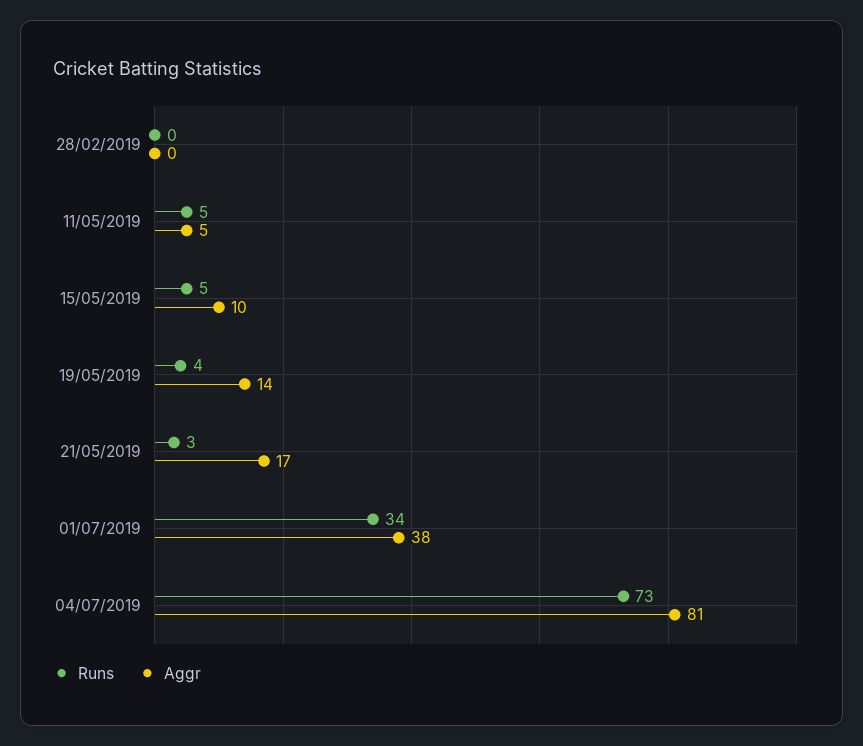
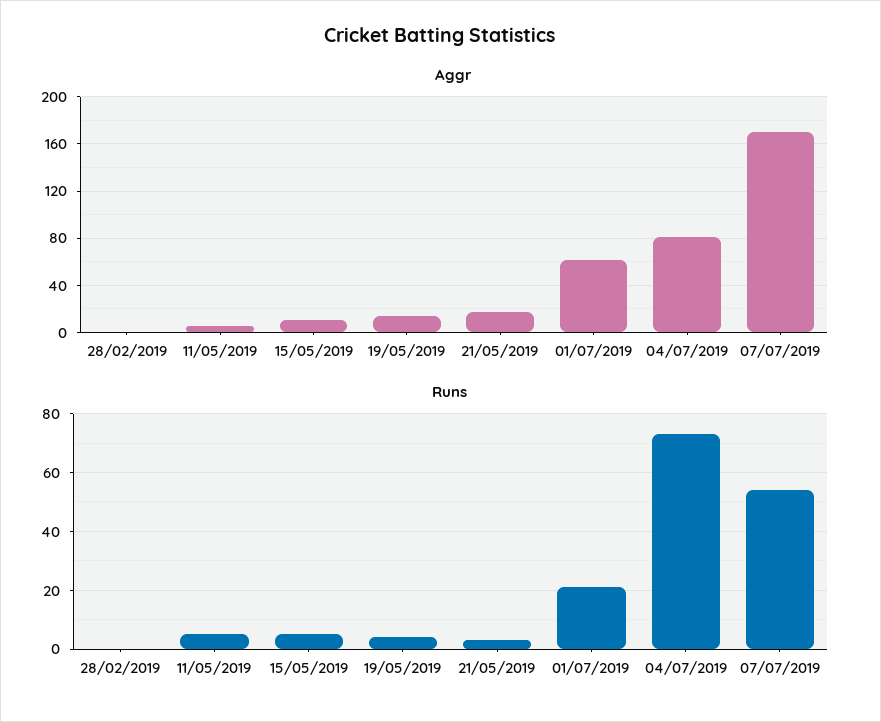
Runs, 01/07/2019: 34 -> 20
Aggr, 01/07/2019: 38 -> 60
Aggr, 07/07/2019: none -> 170
Runs, 07/07/2019: none -> 55

